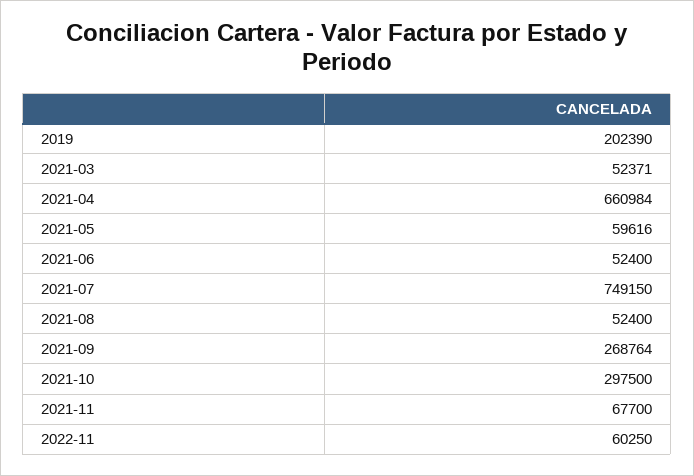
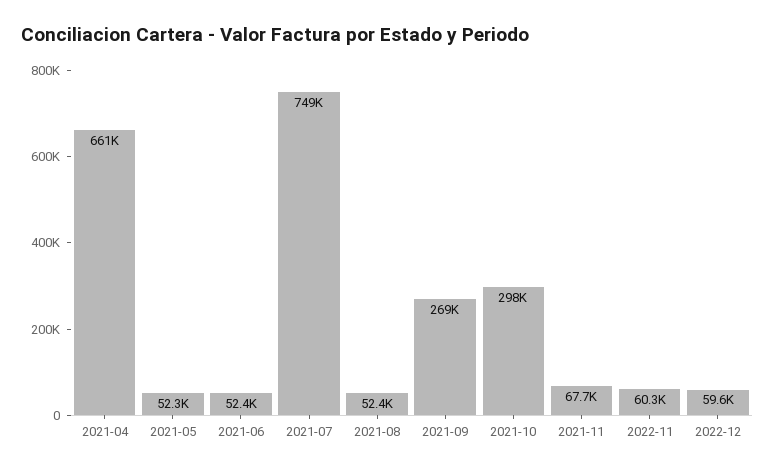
2019: 202390 -> none
2021-03: 52371 -> none
2021-05: 59616 -> 52300
2022-12: none -> 59600

